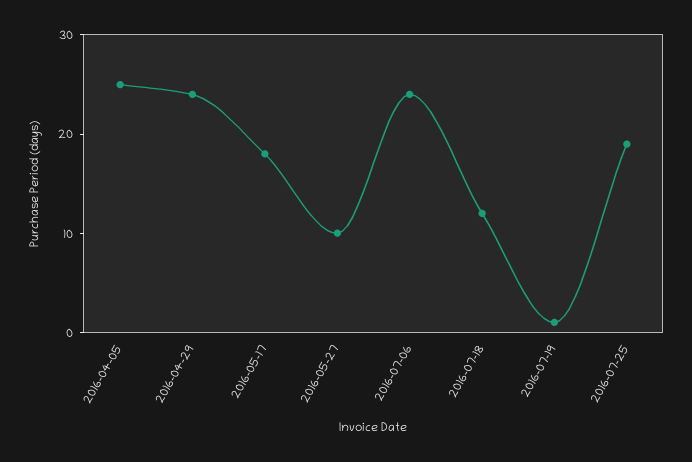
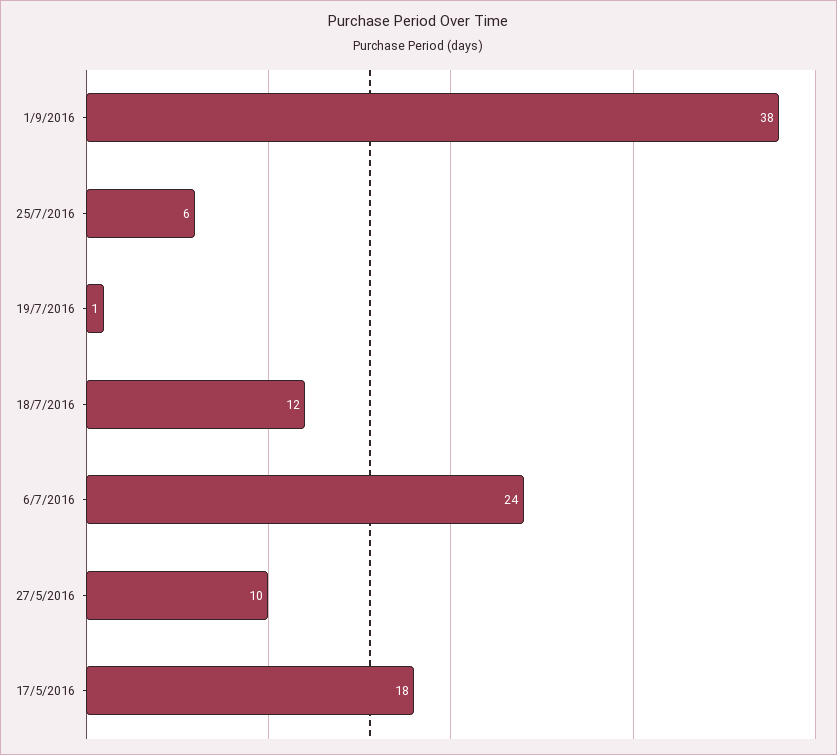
2016-04-05: 25 -> none
2016-04-29: 24 -> none
2016-07-25: 19 -> 6
1/9/2016: none -> 38

